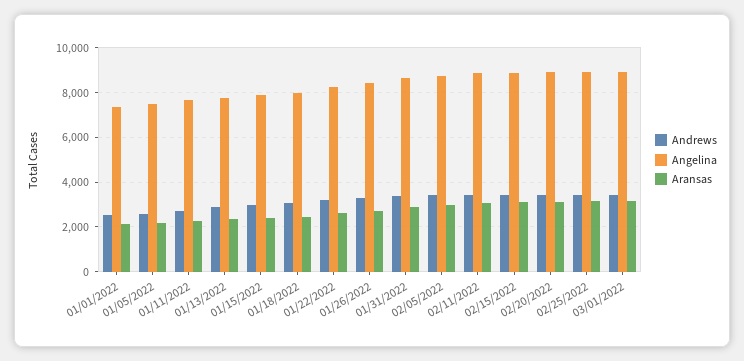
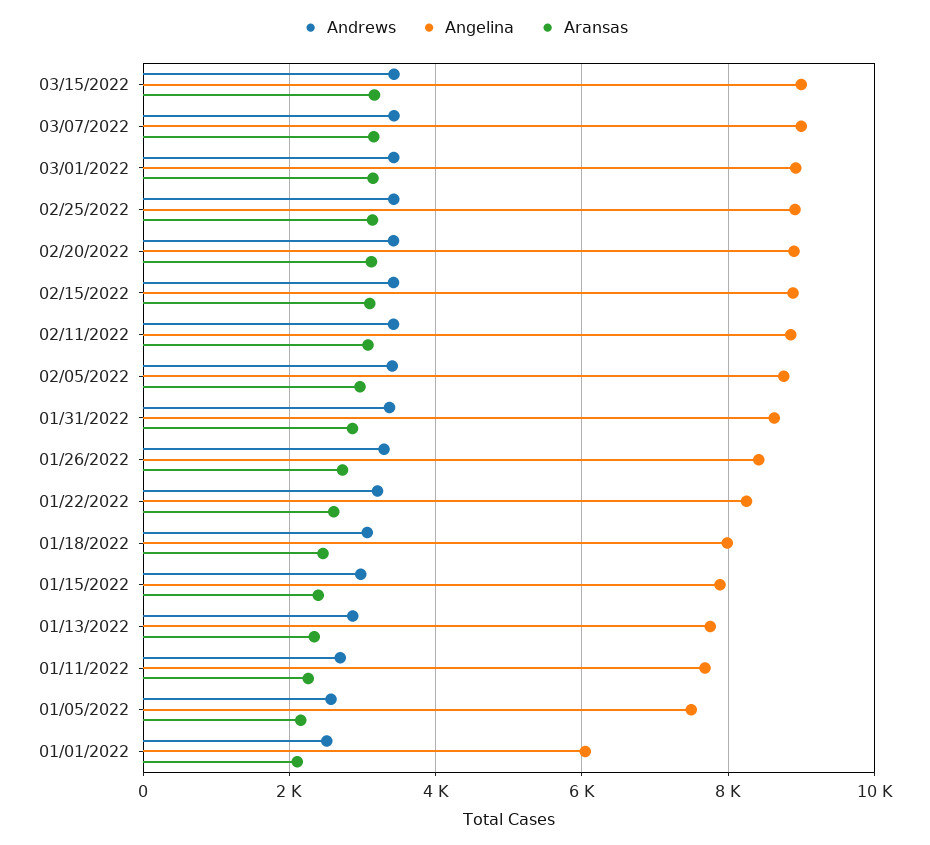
Angelina, 01/01/2022: 7500 -> 6000
Andrews, 03/15/2022: none -> 3400
Angelina, 03/15/2022: none -> 9000
Aransas, 03/15/2022: none -> 3200
Andrews, 03/07/2022: none -> 3400
Angelina, 03/07/2022: none -> 9000
Aransas, 03/07/2022: none -> 3200

